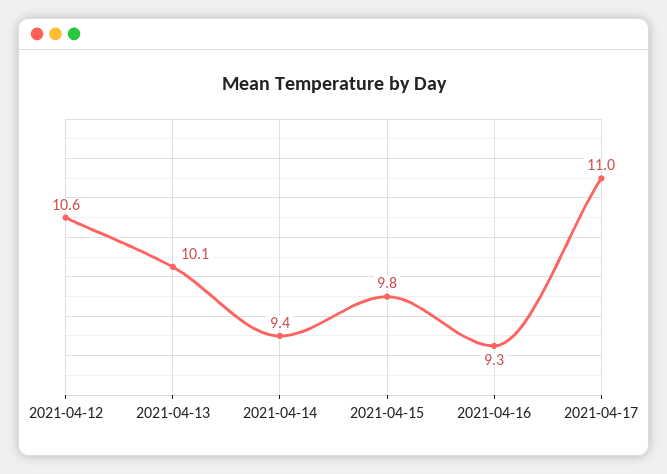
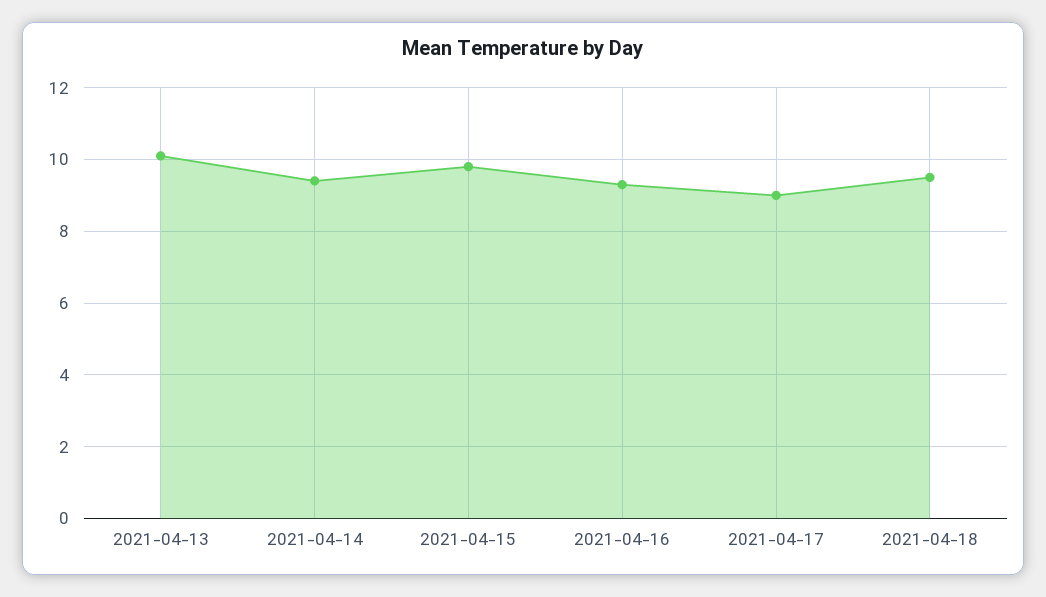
2021-04-12: 10.6 -> none
2021-04-17: 11 -> 9
2021-04-18: none -> 9.5

